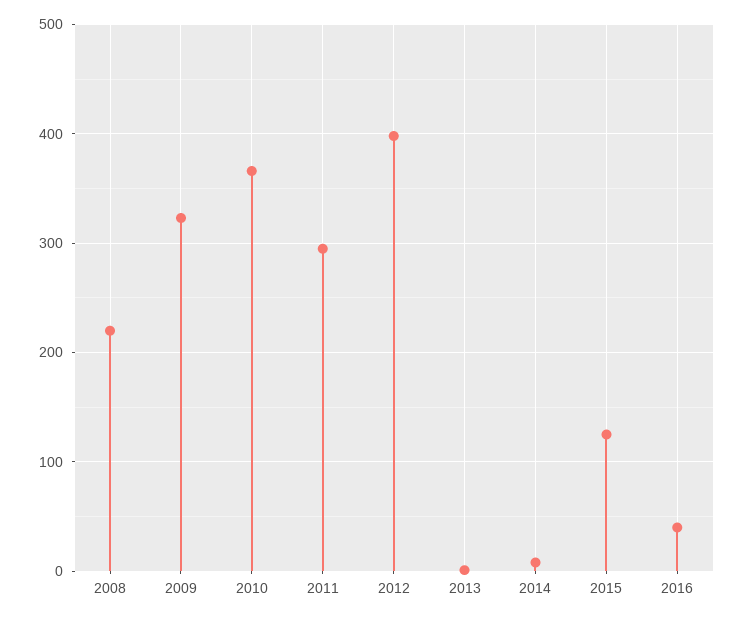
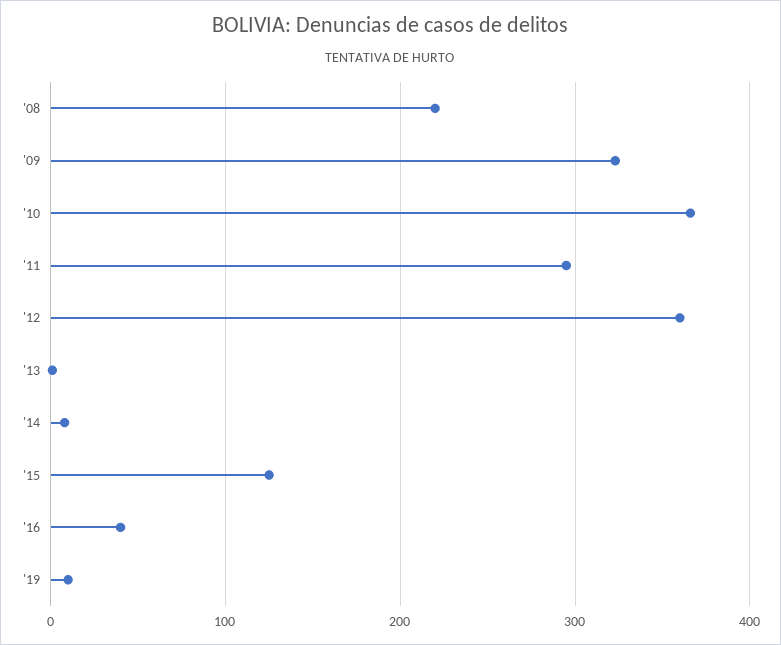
2012: 400 -> 360
'19: none -> 10

